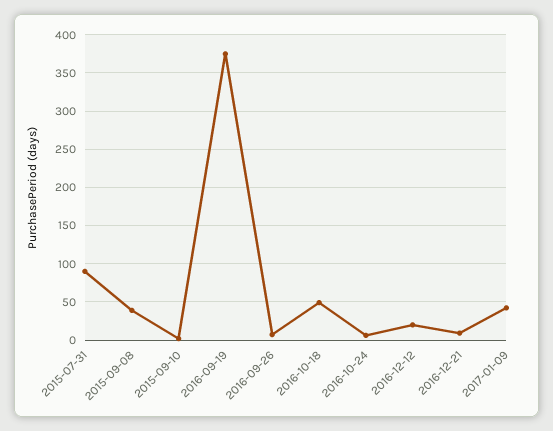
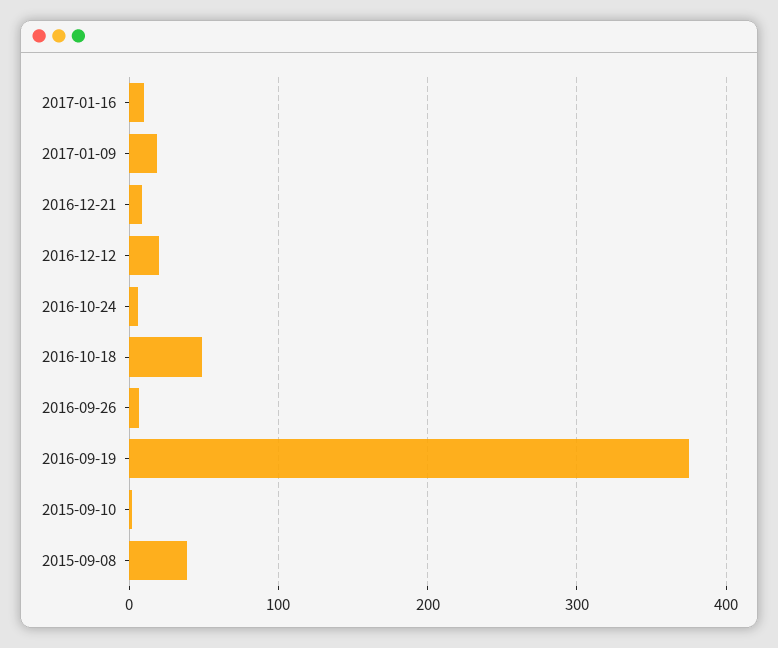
2015-07-31: 90 -> none
2017-01-09: 40 -> 20
2017-01-16: none -> 10

